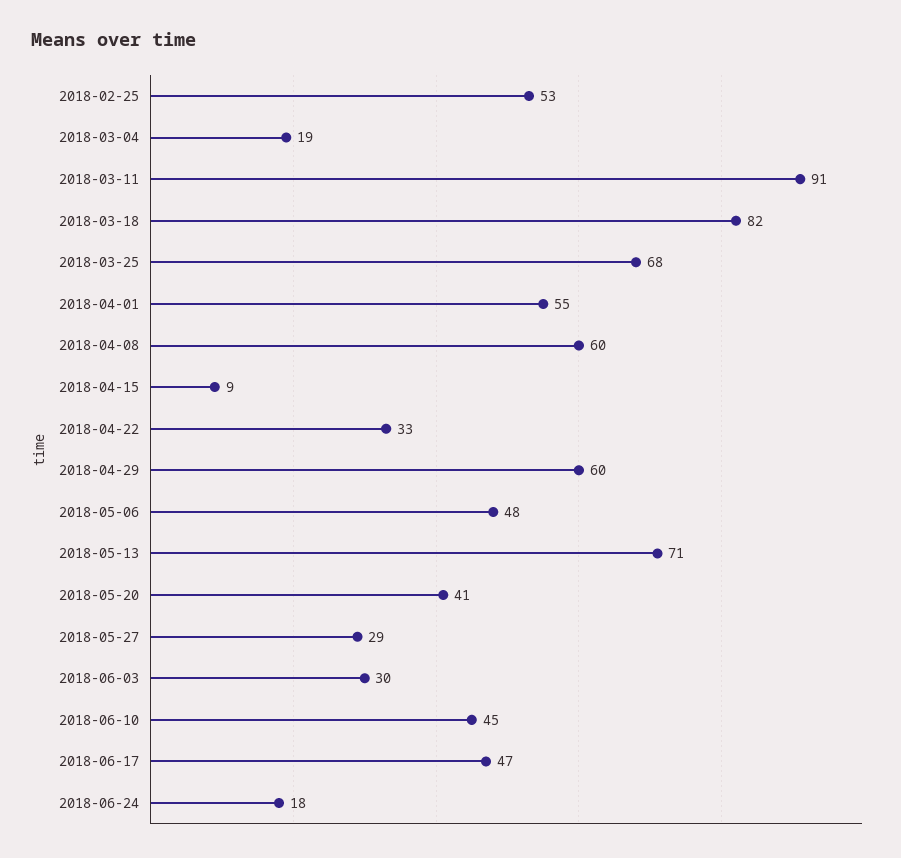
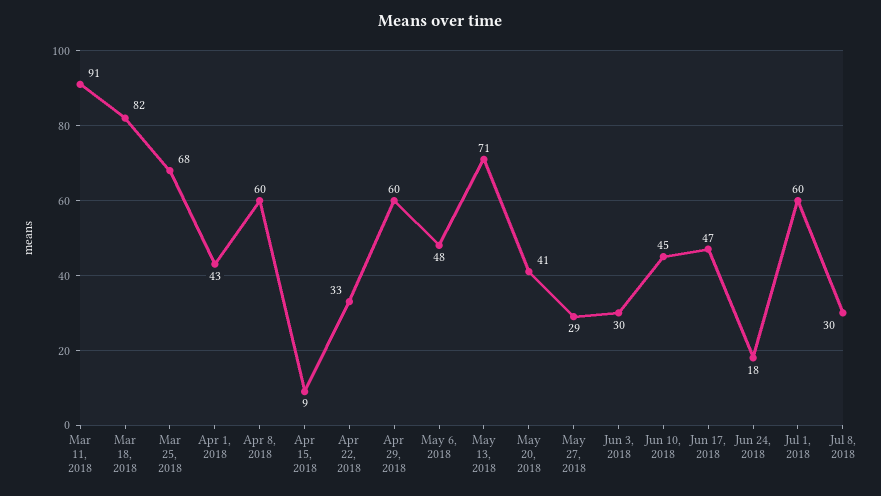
2018-02-25: 53 -> none
2018-03-04: 19 -> none
2018-04-01: 55 -> 43
Jul 1, 2018: none -> 60
Jul 8, 2018: none -> 30

